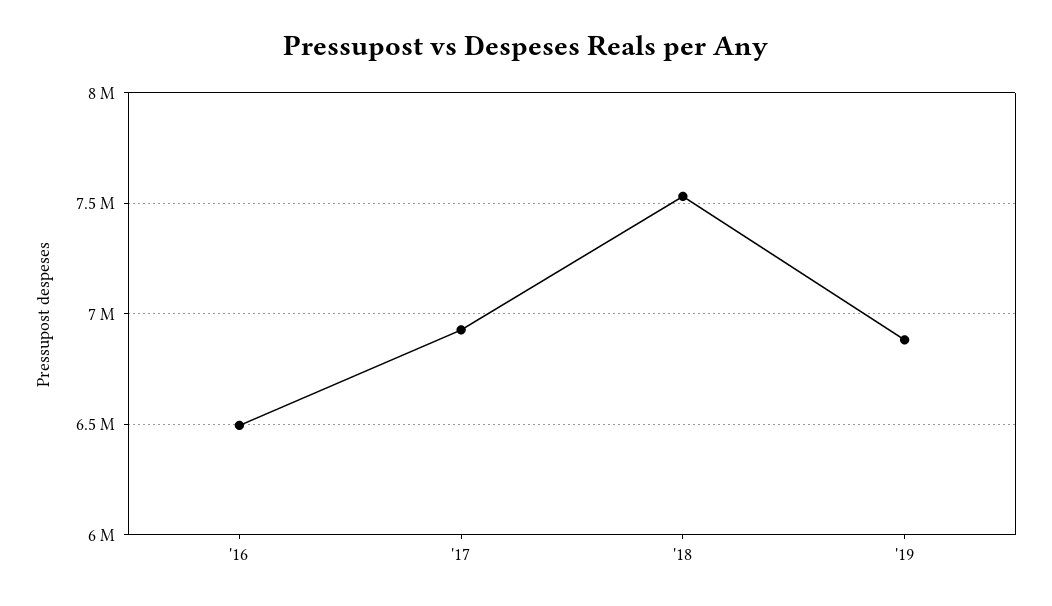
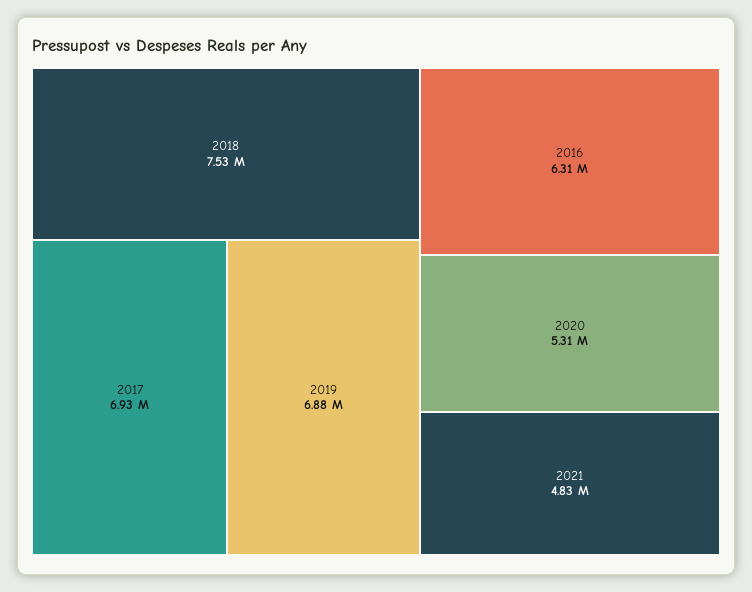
'16: 6500000 -> 6310000
2020: none -> 5310000
2021: none -> 4830000

